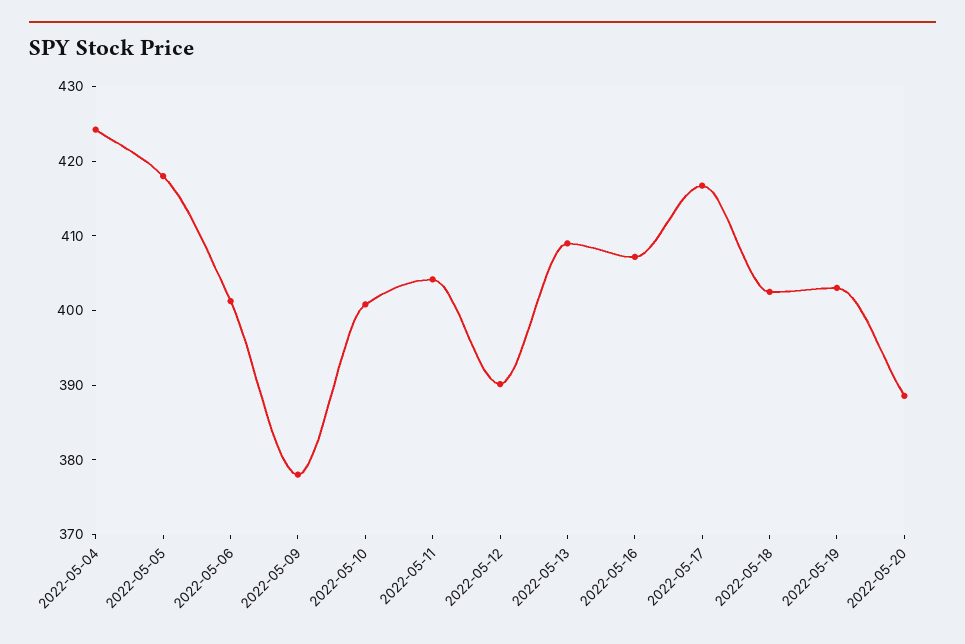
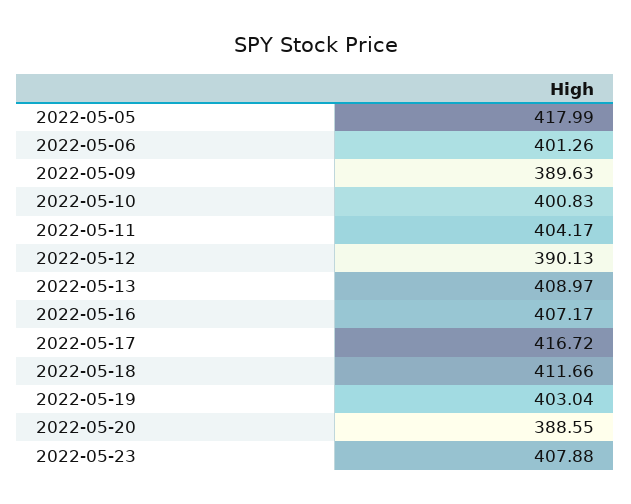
2022-05-04: 424 -> none
2022-05-09: 378 -> 389.63
2022-05-18: 402 -> 411.66
2022-05-23: none -> 407.88

